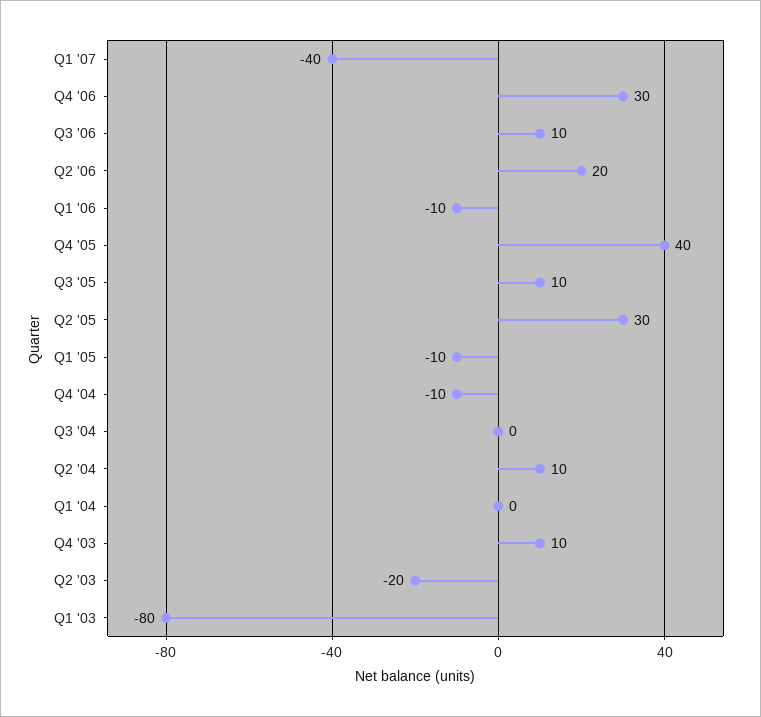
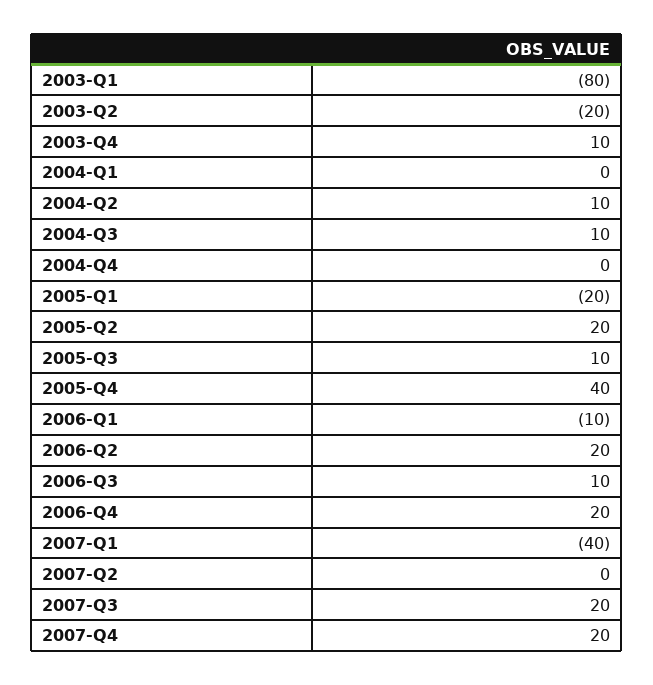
Q4 '06: 30 -> 20
Q2 '05: 30 -> 20
Q1 '05: -10 -> -20
Q4 '04: -10 -> 0
Q3 '04: 0 -> 10
2007-Q2: none -> 0
2007-Q3: none -> 20
2007-Q4: none -> 20

